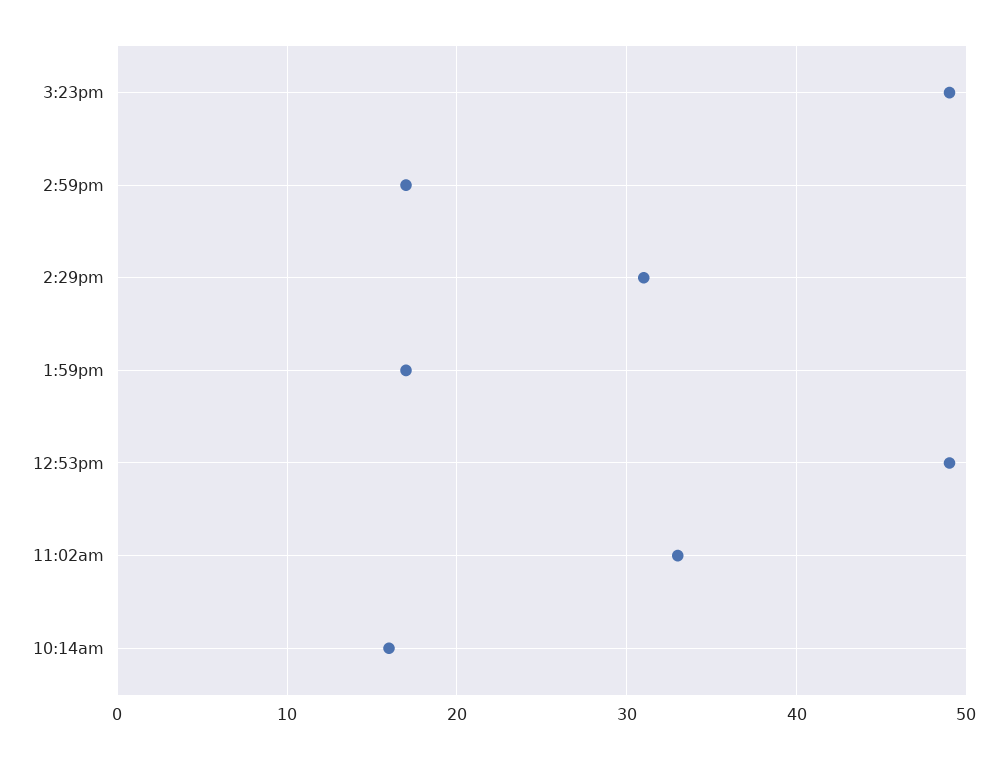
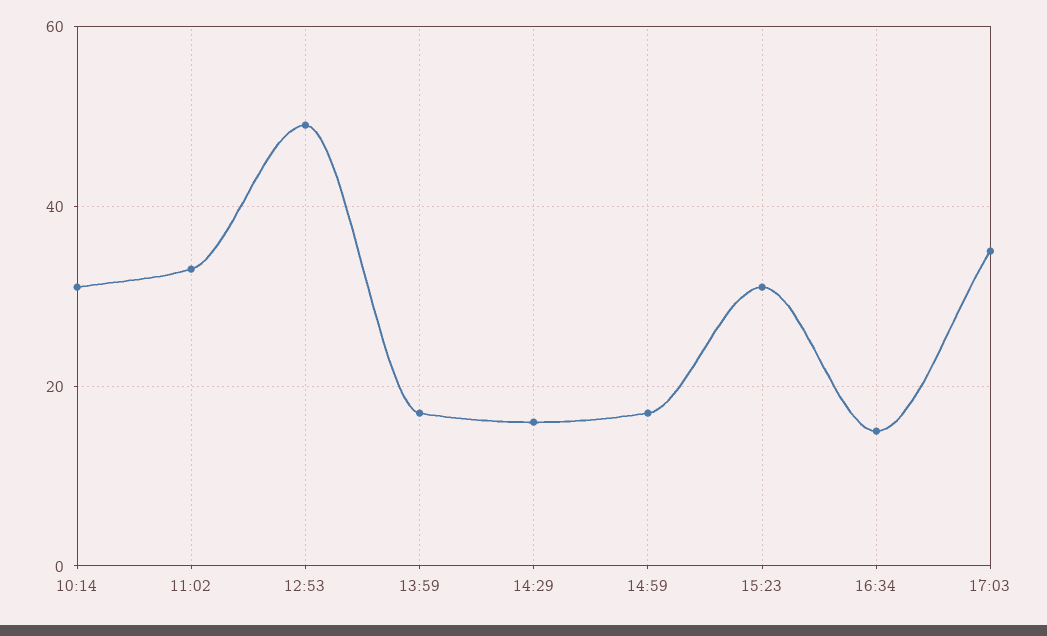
3:23pm: 49 -> 30
2:29pm: 31 -> 15
10:14am: 16 -> 30
16:34: none -> 15
17:03: none -> 35

